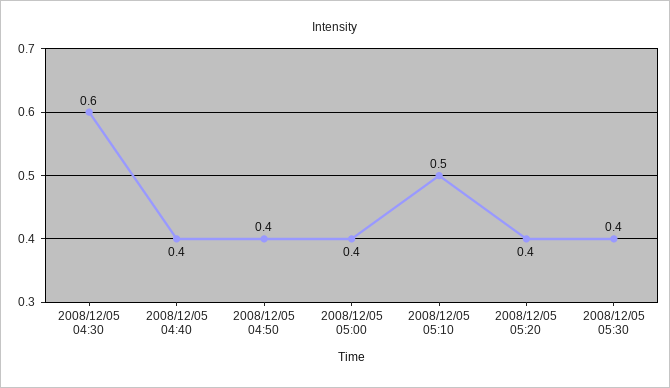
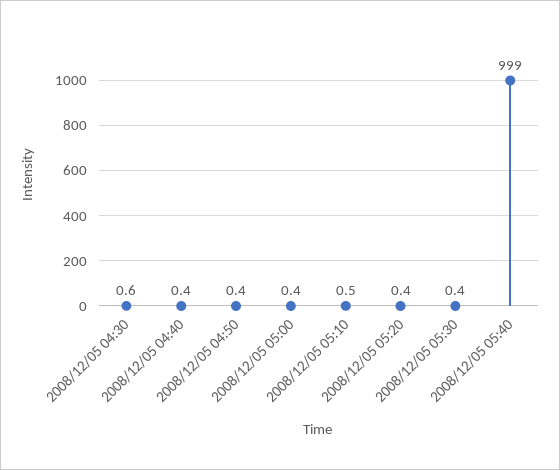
2008/12/05 05:40: none -> 999

